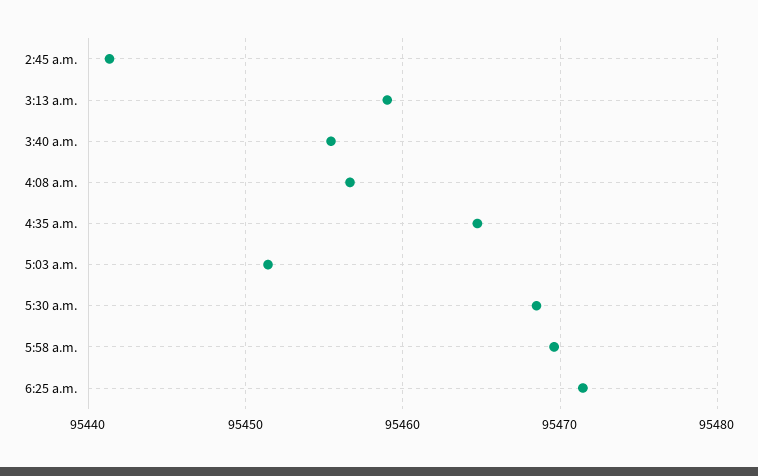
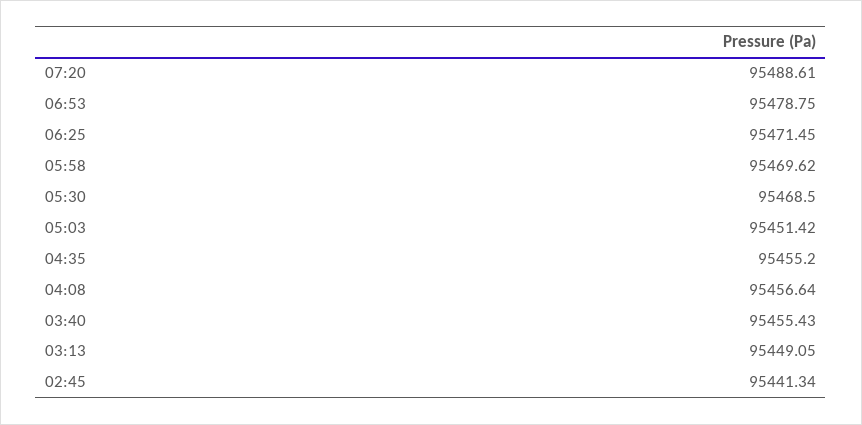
3:13 a.m.: 95459 -> 95449.05
4:35 a.m.: 95465 -> 95455.2
07:20: none -> 95488.61
06:53: none -> 95478.75

